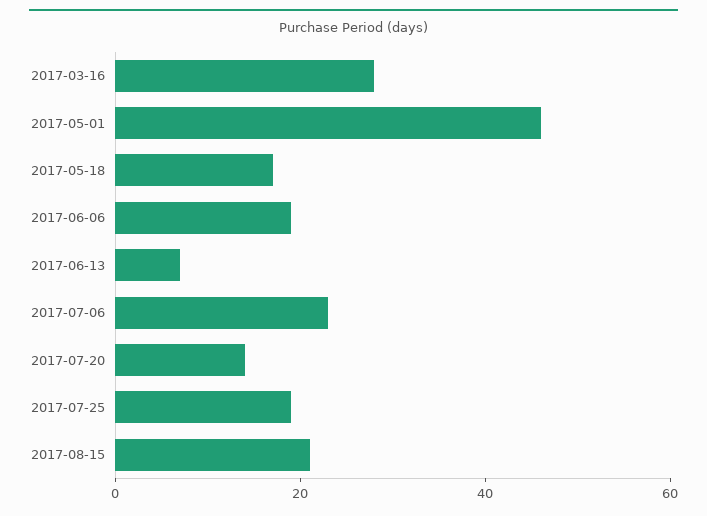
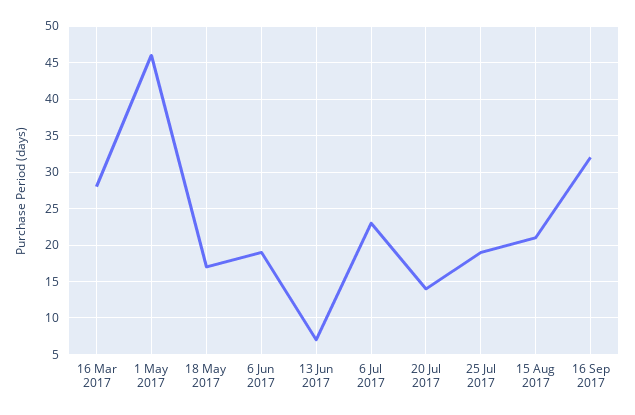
16 Sep 2017: none -> 32

